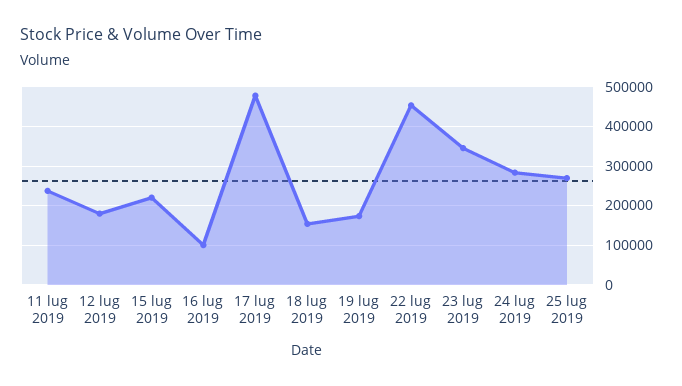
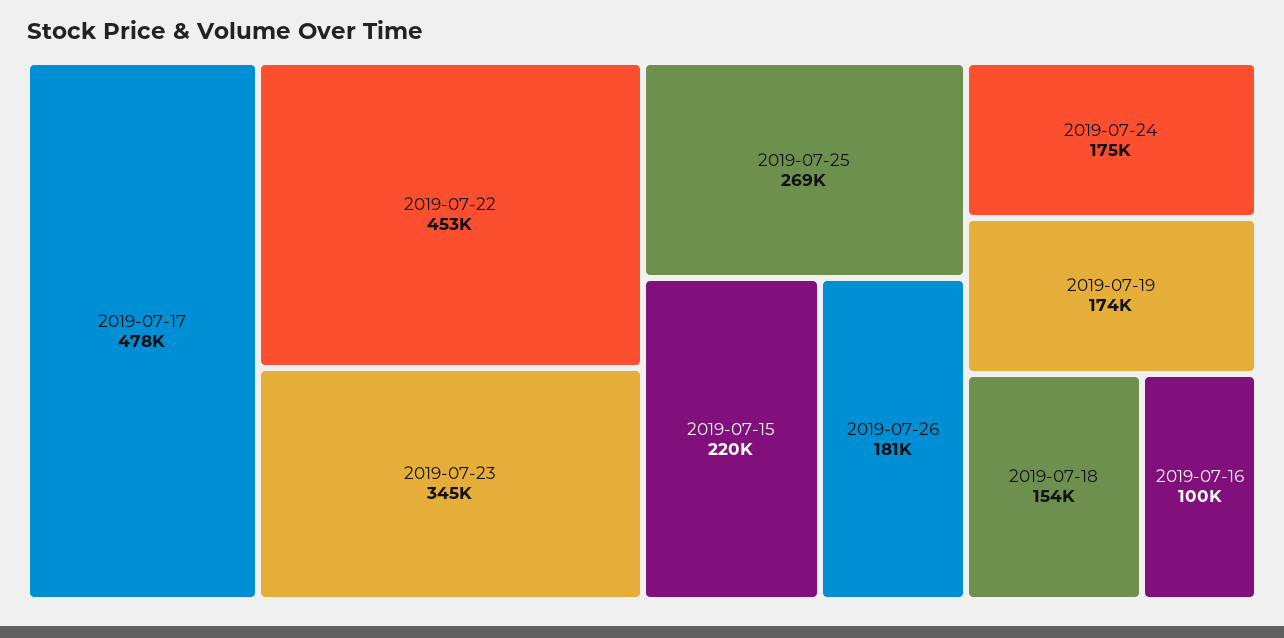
11 lug 2019: 240000 -> none
12 lug 2019: 180000 -> none
24 lug 2019: 280000 -> 175000
2019-07-26: none -> 181000

